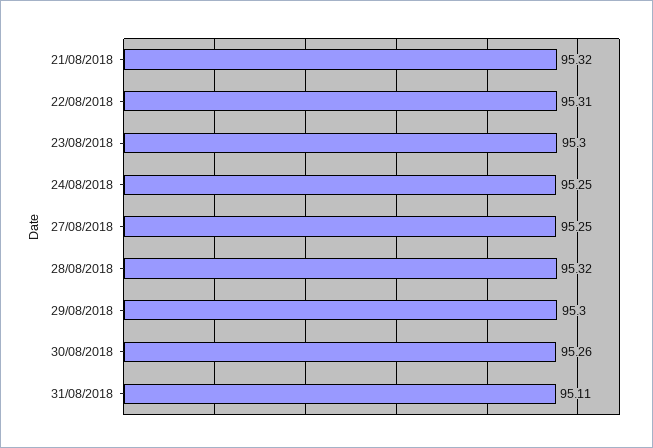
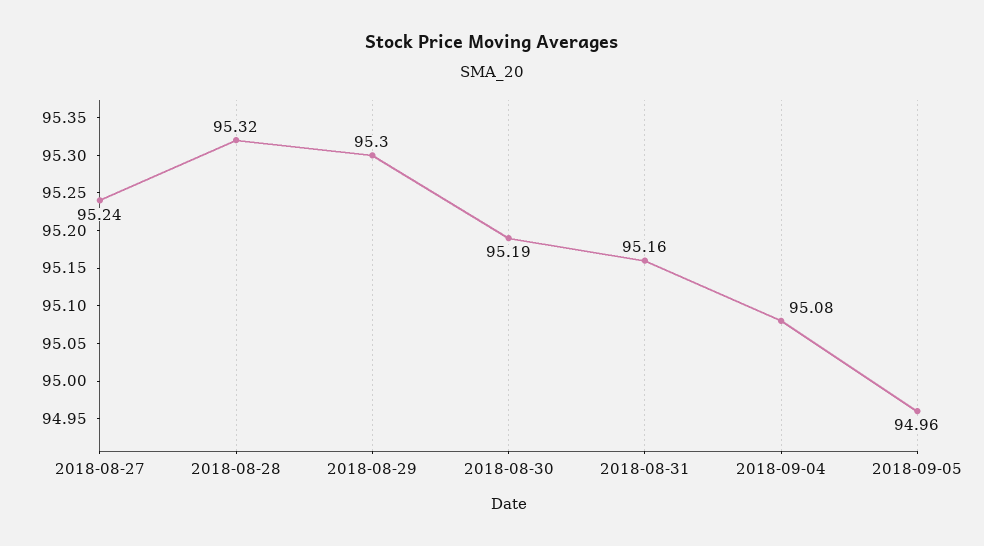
21/08/2018: 95.32 -> none
22/08/2018: 95.31 -> none
23/08/2018: 95.3 -> none
24/08/2018: 95.25 -> none
27/08/2018: 95.25 -> 95.24
30/08/2018: 95.26 -> 95.19
31/08/2018: 95.11 -> 95.16
2018-09-04: none -> 95.08
2018-09-05: none -> 94.96

